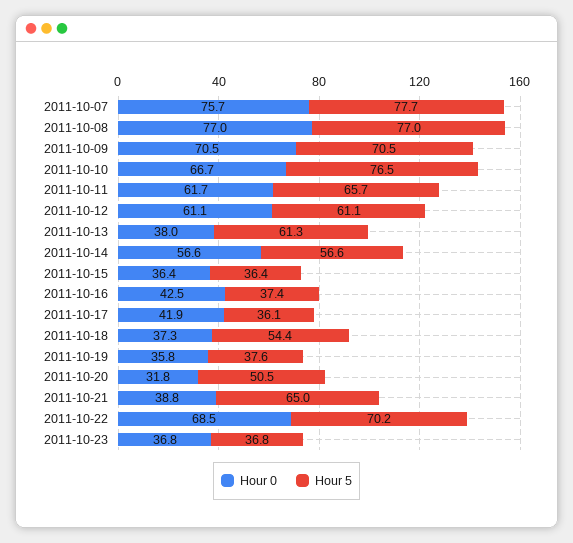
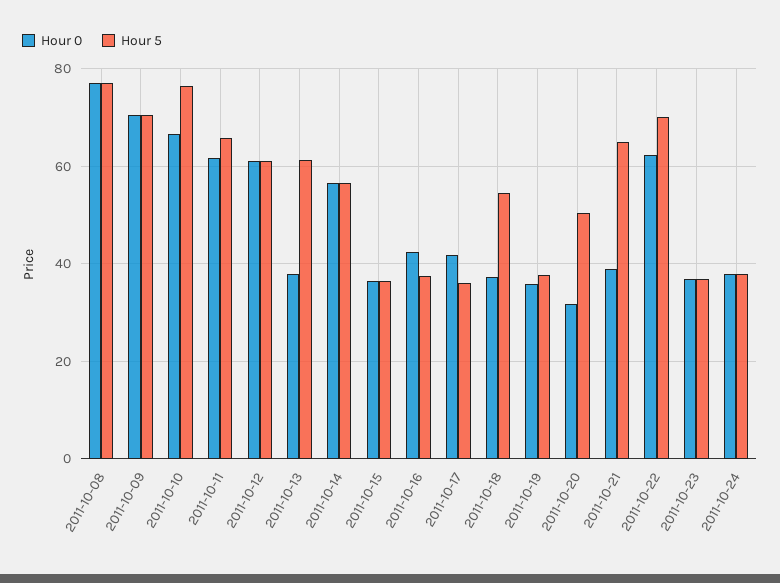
Hour 0, 2011-10-07: 75.7 -> none
Hour 5, 2011-10-07: 77.7 -> none
Hour 0, 2011-10-22: 68.5 -> 62
Hour 0, 2011-10-24: none -> 38
Hour 5, 2011-10-24: none -> 38

